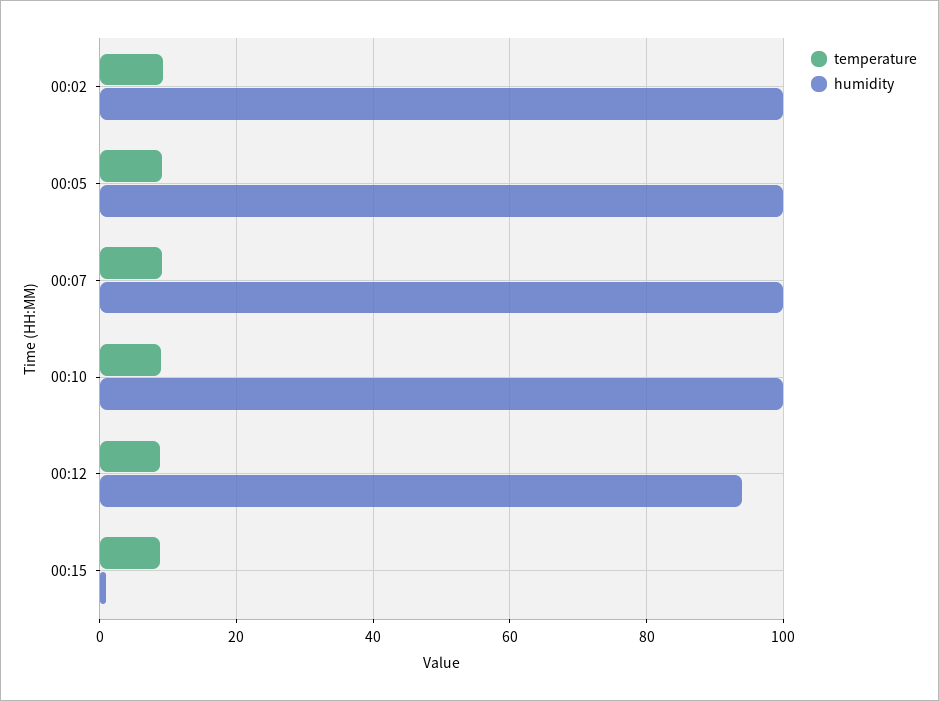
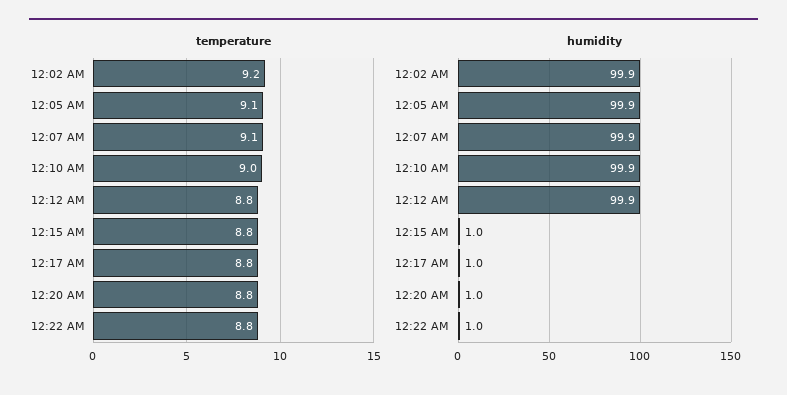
humidity, 00:12: 94 -> 99.9
temperature, 12:17 AM: none -> 8.8
temperature, 12:20 AM: none -> 8.8
temperature, 12:22 AM: none -> 8.8
humidity, 12:17 AM: none -> 1
humidity, 12:20 AM: none -> 1
humidity, 12:22 AM: none -> 1

